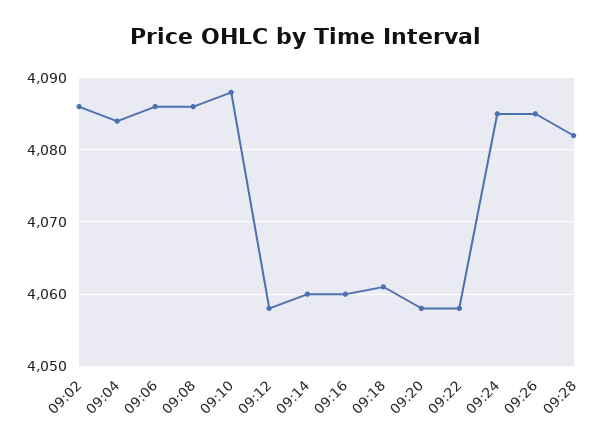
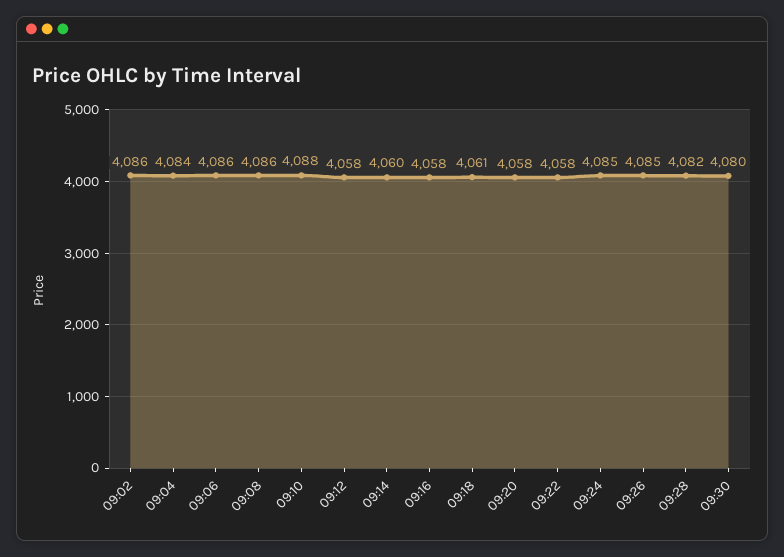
09:16: 4060 -> 4058
09:30: none -> 4080

